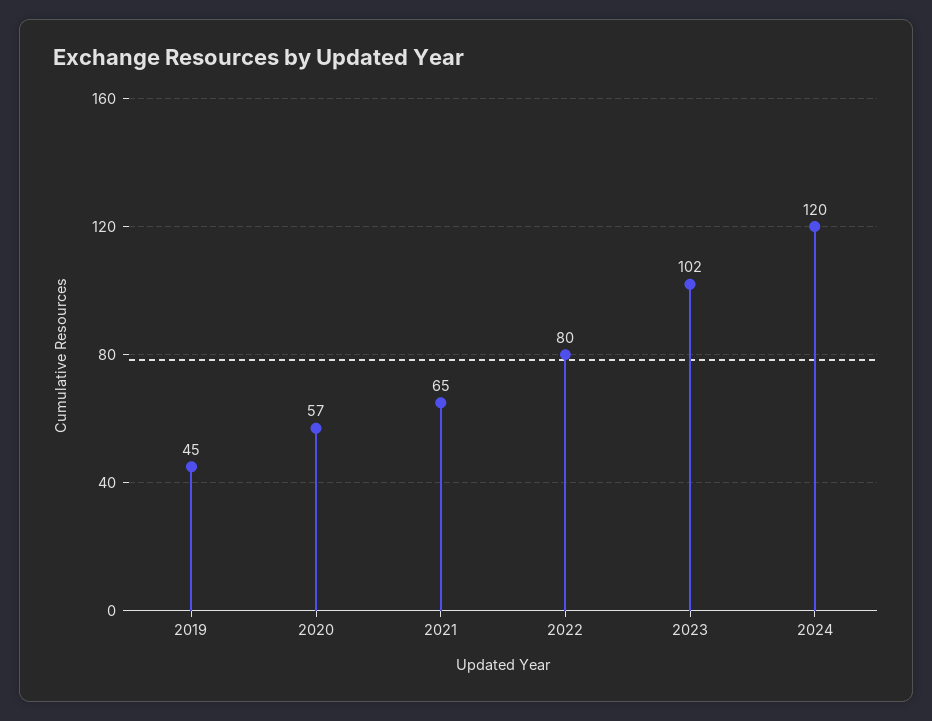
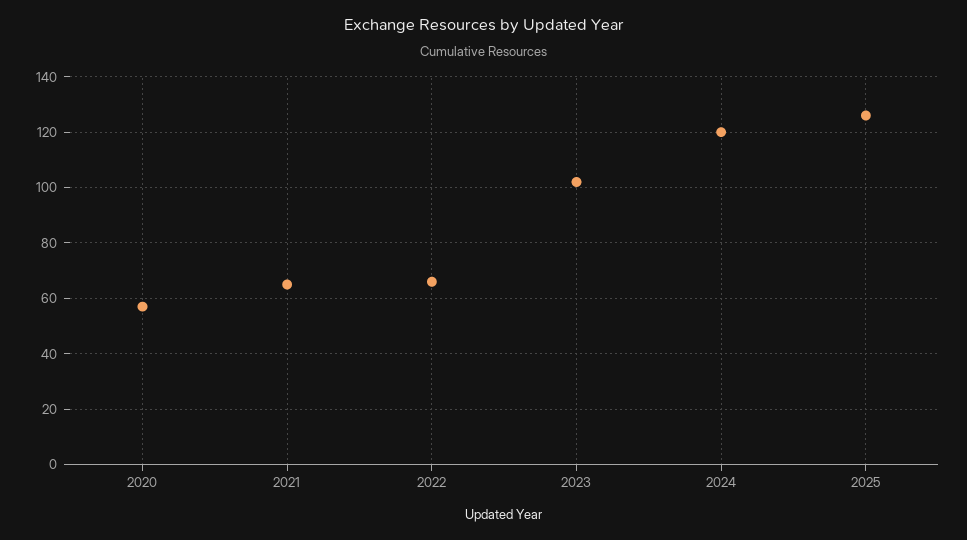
2019: 45 -> none
2022: 80 -> 65
2025: none -> 125

